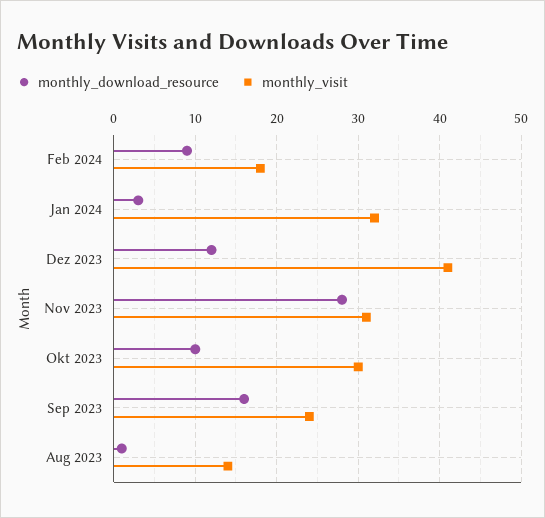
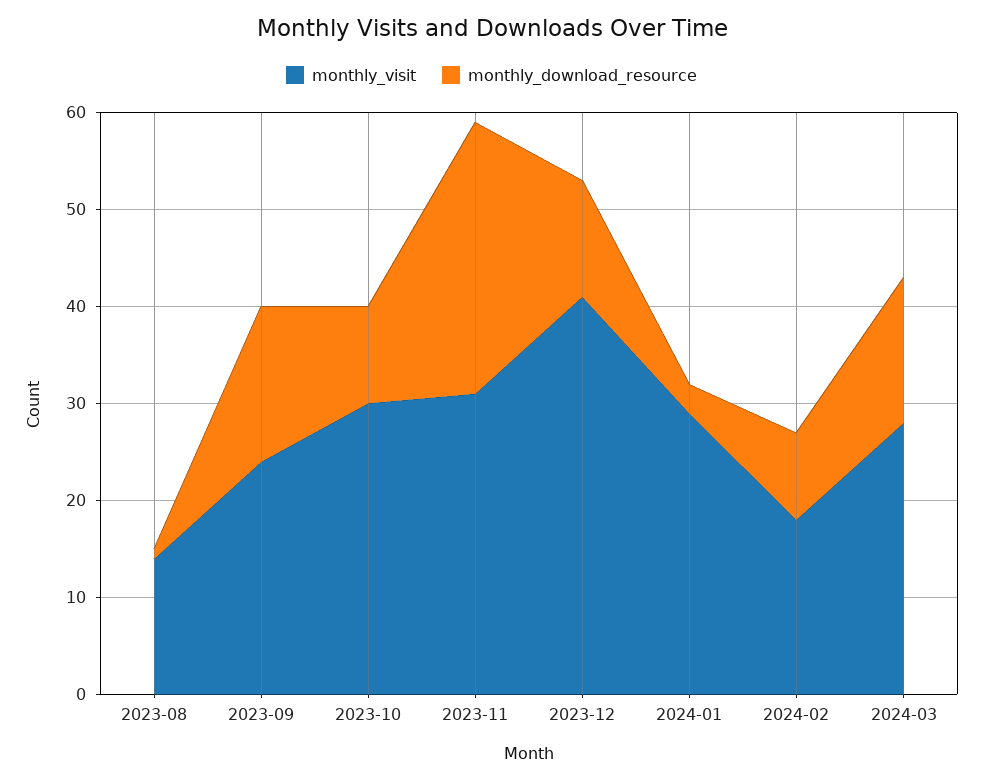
monthly_visit, Jan 2024: 32 -> 29
monthly_visit, 2024-03: none -> 28
monthly_download_resource, 2024-03: none -> 15

